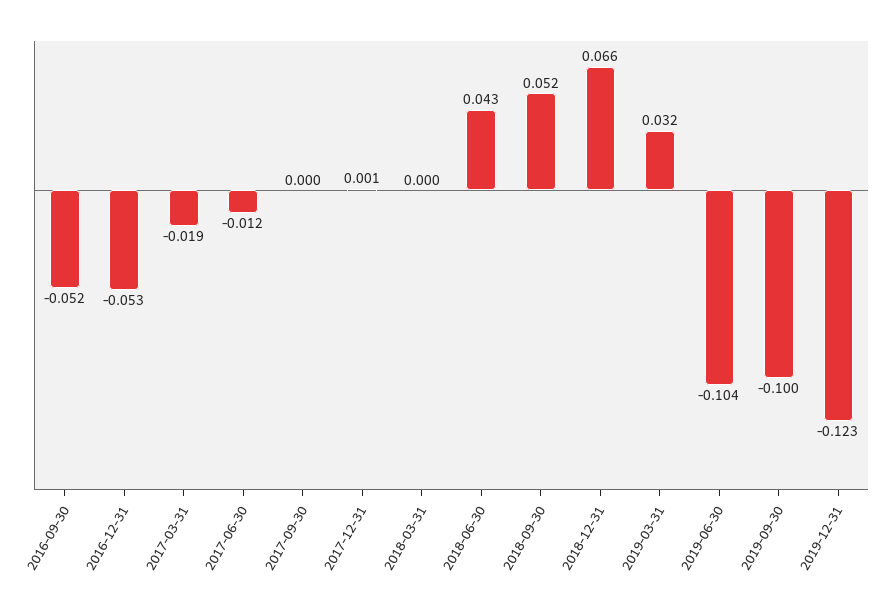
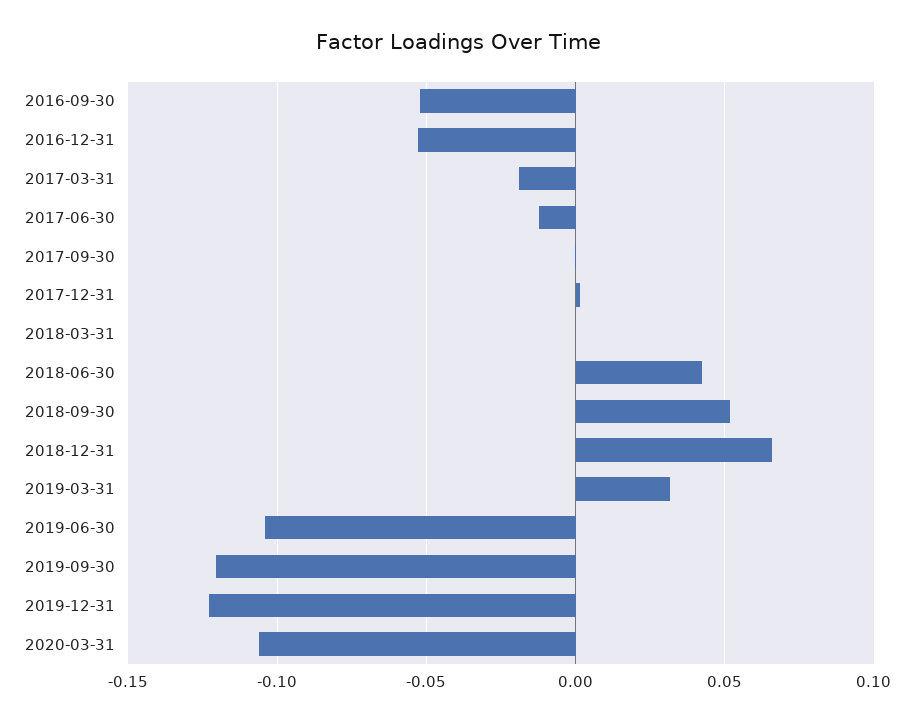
2019-09-30: -0.1 -> -0.12
2020-03-31: none -> -0.105

